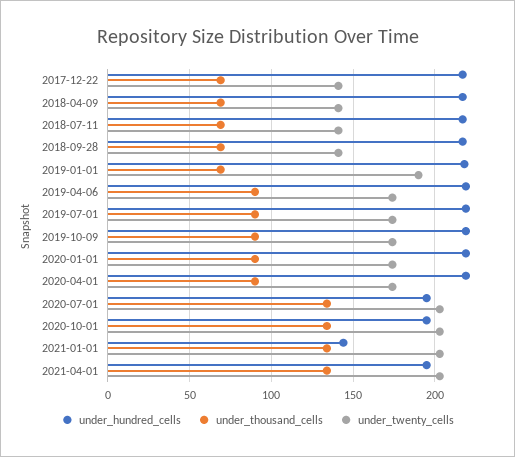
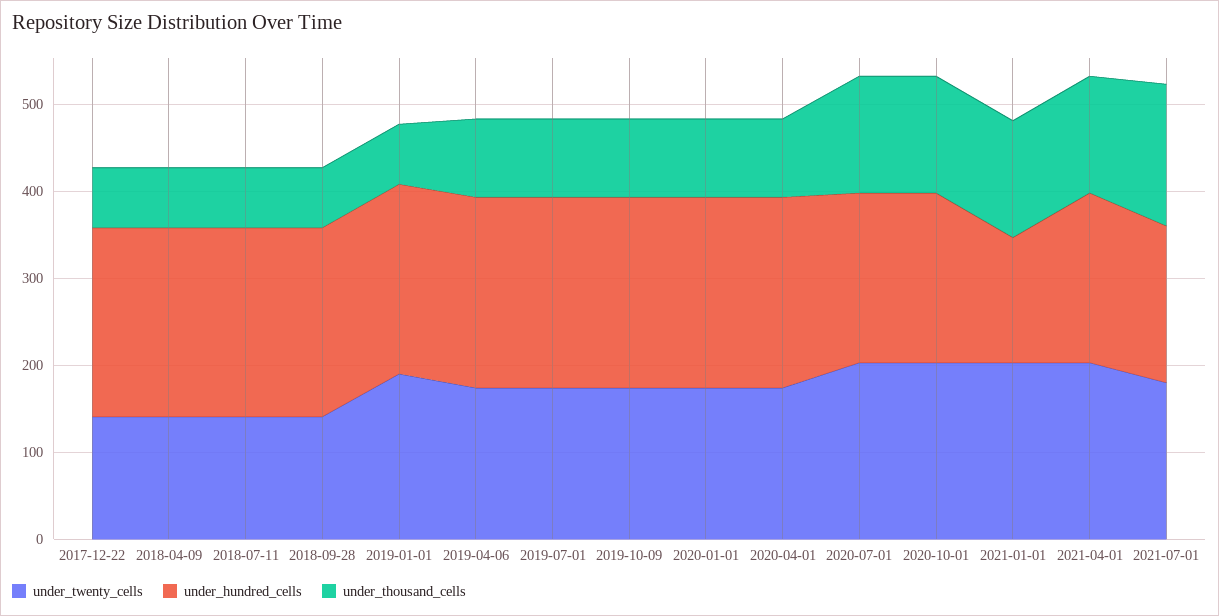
under_twenty_cells, 2021-07-01: none -> 180
under_hundred_cells, 2021-07-01: none -> 180
under_thousand_cells, 2021-07-01: none -> 160

